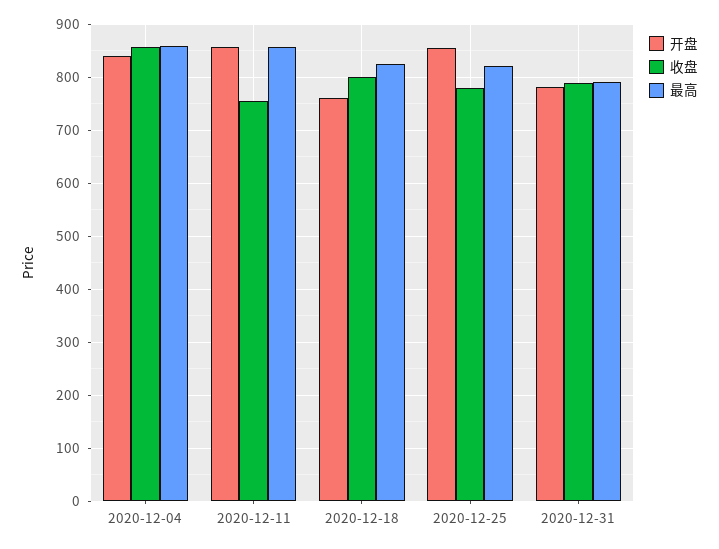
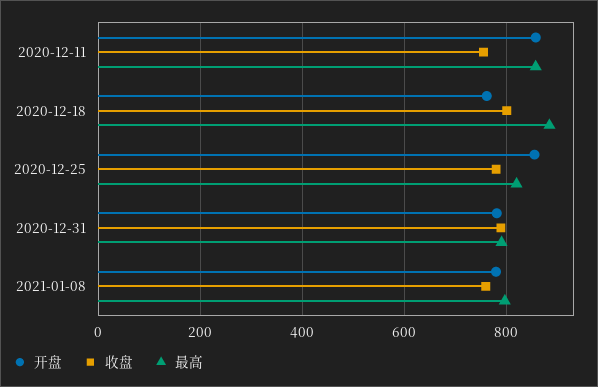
开盘, 2020-12-04: 840 -> none
收盘, 2020-12-04: 860 -> none
最高, 2020-12-04: 860 -> none
最高, 2020-12-18: 820 -> 880
开盘, 2021-01-08: none -> 780
收盘, 2021-01-08: none -> 760
最高, 2021-01-08: none -> 800

